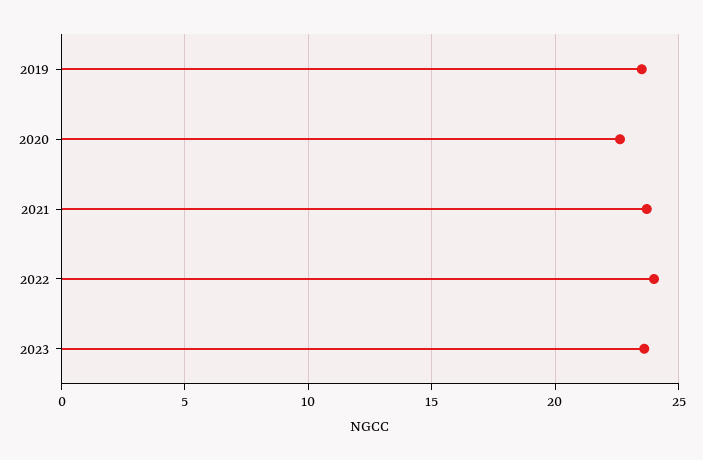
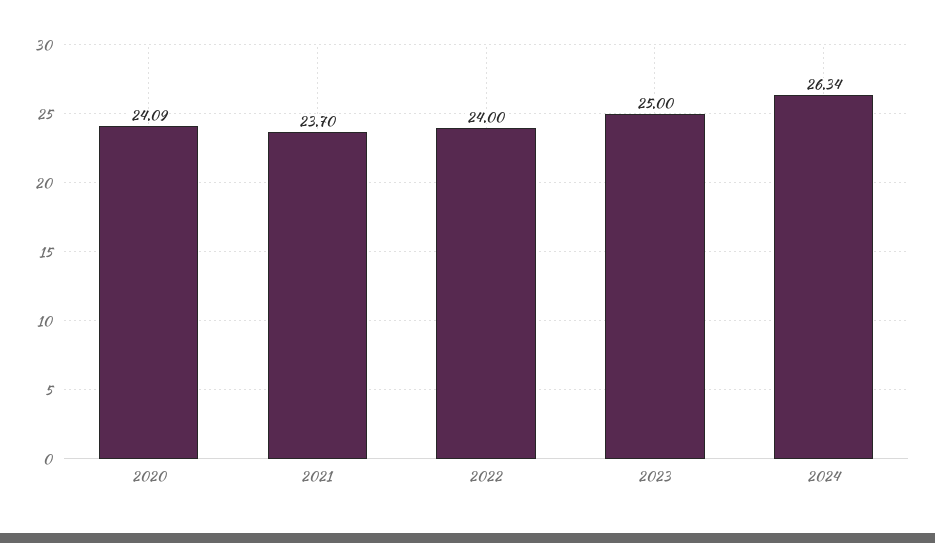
2019: 23.5 -> none
2020: 22.5 -> 24.09
2023: 23.5 -> 25
2024: none -> 26.34

